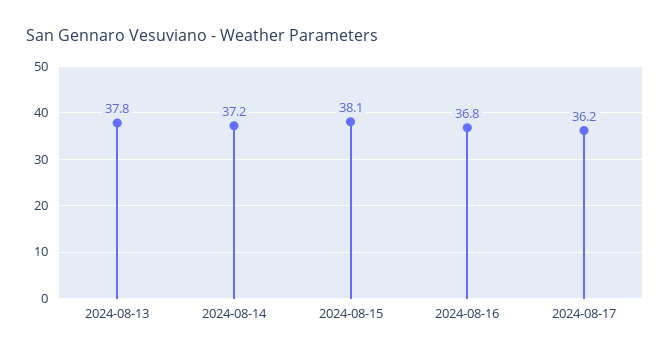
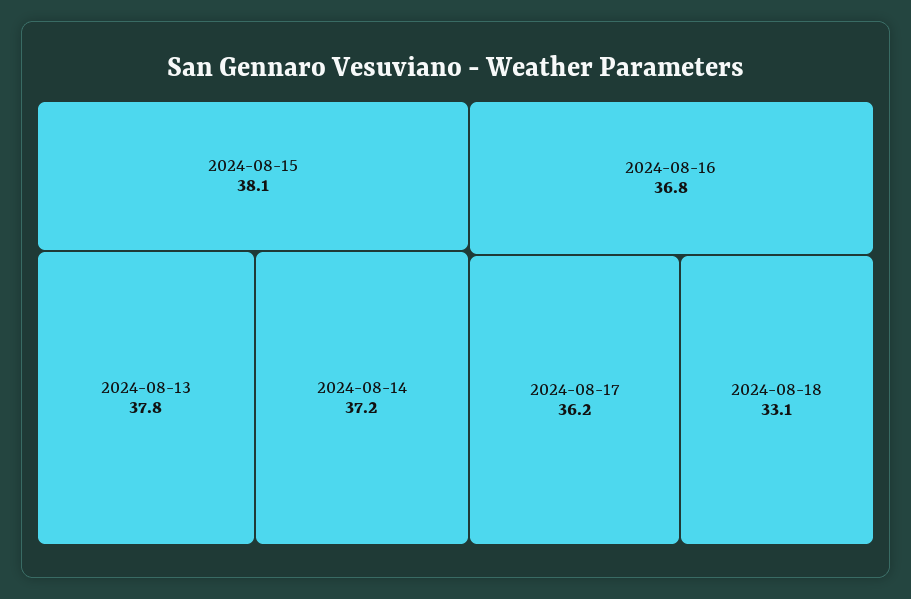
2024-08-18: none -> 33.1

